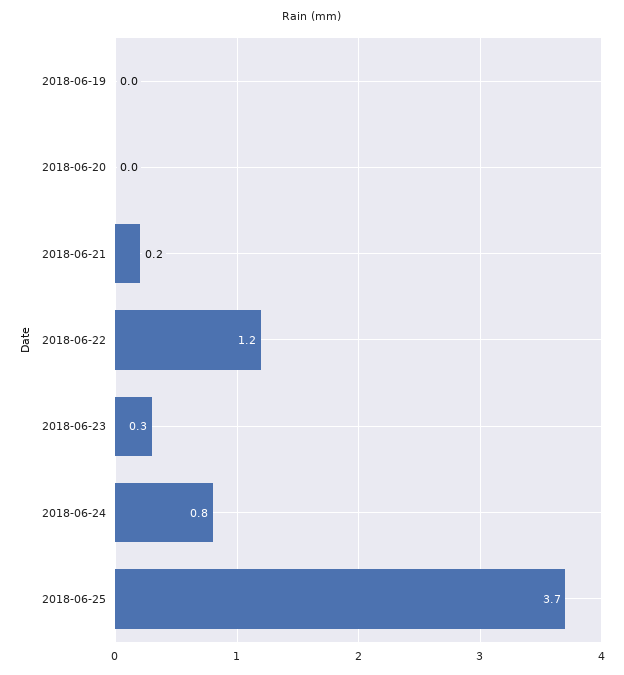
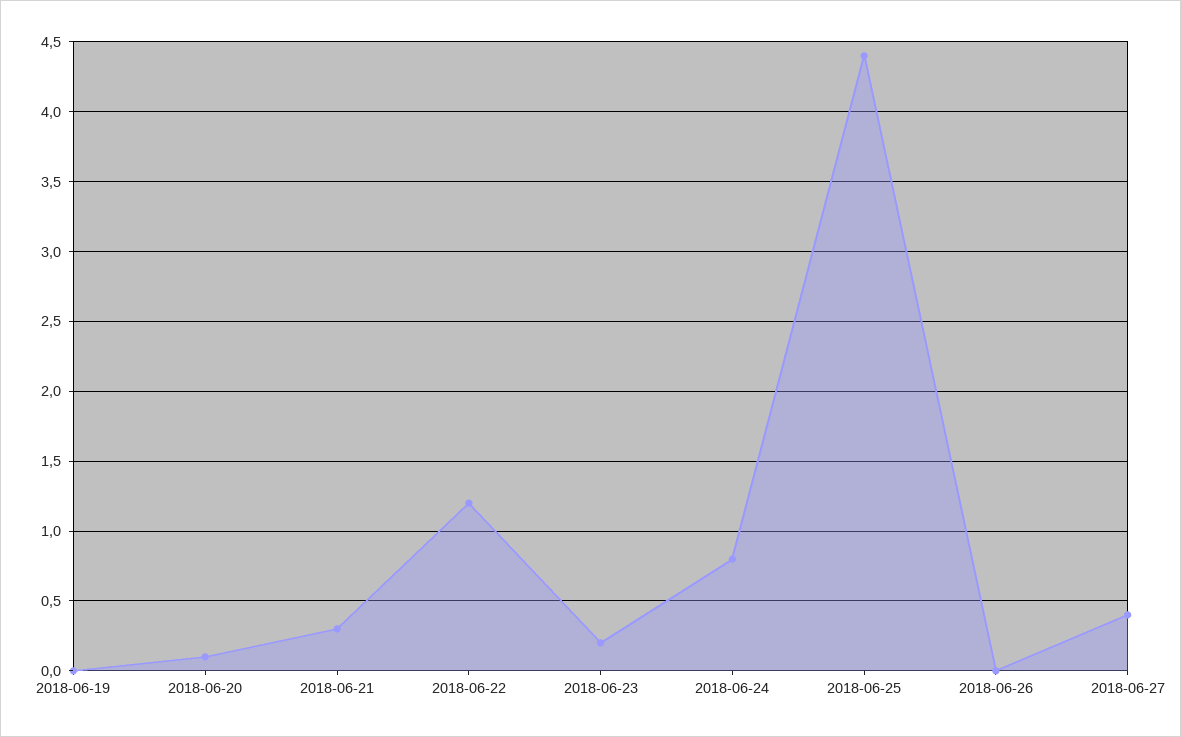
2018-06-20: 0 -> 0.1
2018-06-21: 0.2 -> 0.3
2018-06-23: 0.3 -> 0.2
2018-06-25: 3.7 -> 4.4
2018-06-26: none -> 0
2018-06-27: none -> 0.4

